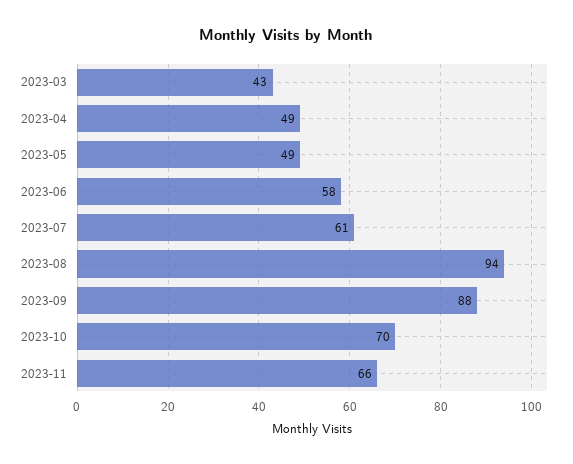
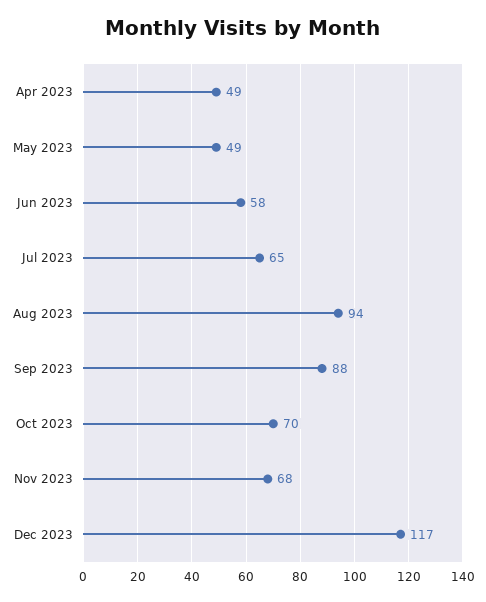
2023-03: 43 -> none
2023-07: 61 -> 65
2023-11: 66 -> 68
Dec 2023: none -> 117

